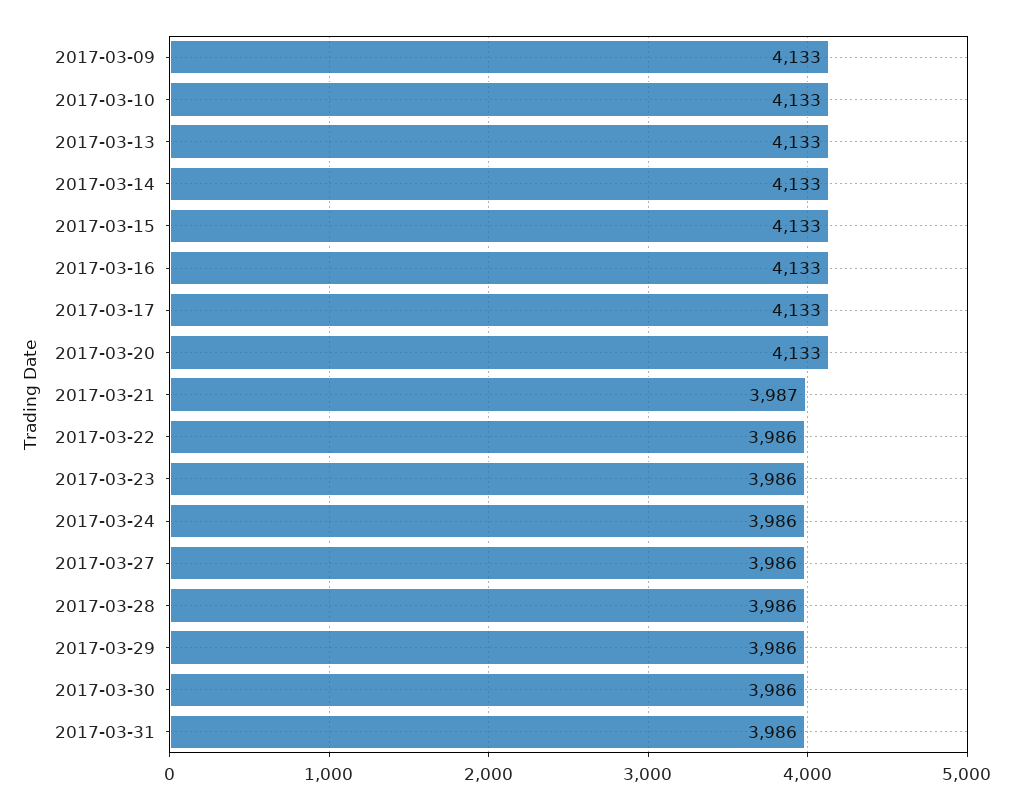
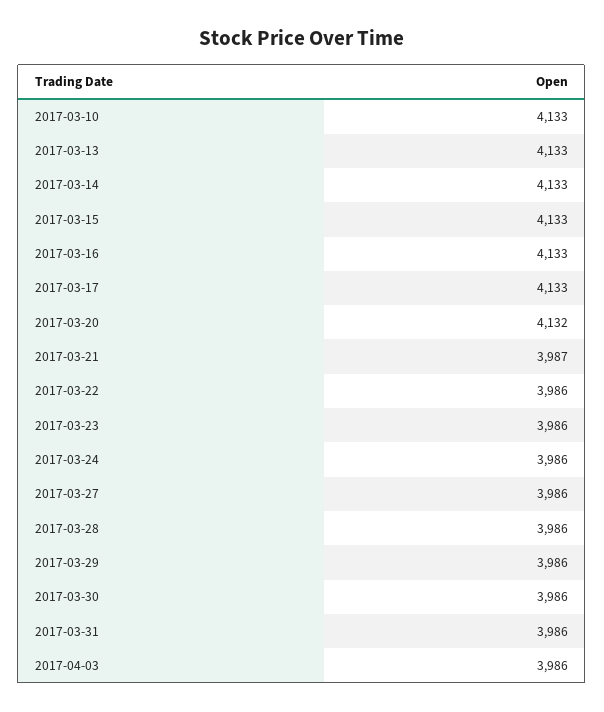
2017-03-09: 4133 -> none
2017-03-20: 4133 -> 4132
2017-04-03: none -> 3986

